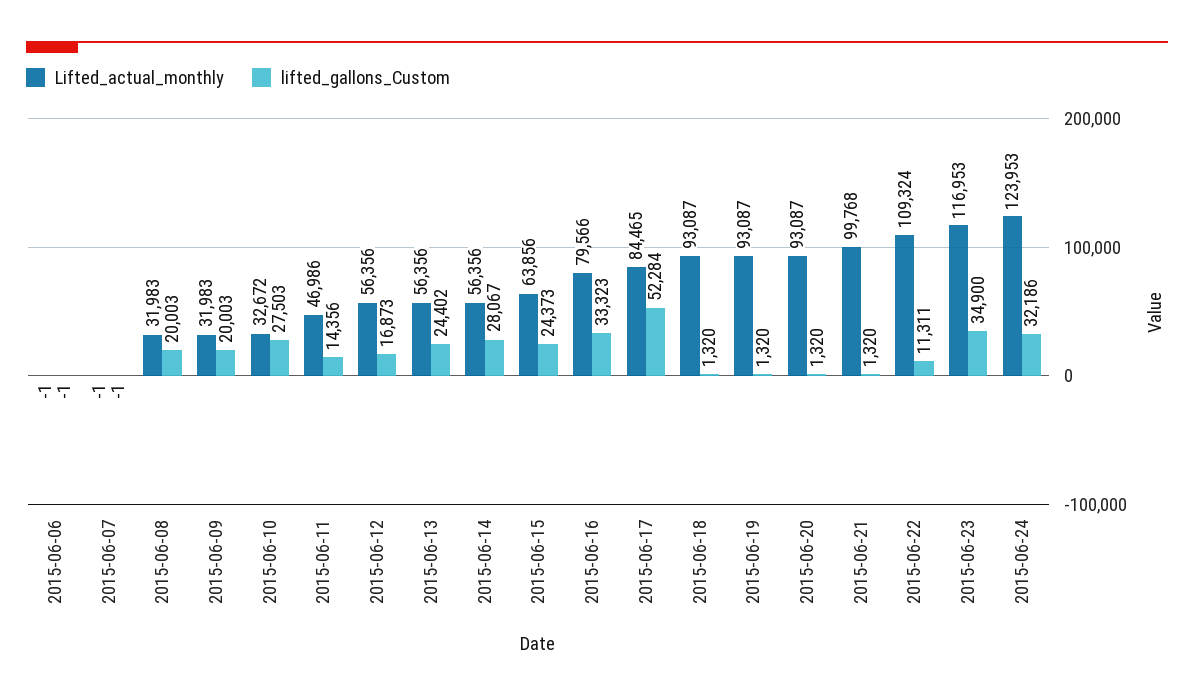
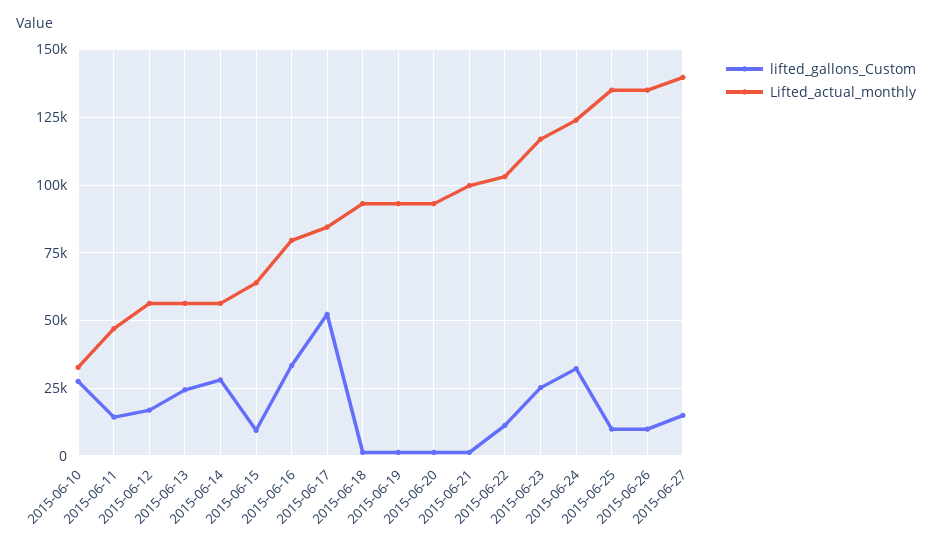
Lifted_actual_monthly, 2015-06-06: -1 -> none
lifted_gallons_Custom, 2015-06-06: -1 -> none
Lifted_actual_monthly, 2015-06-07: -1 -> none
lifted_gallons_Custom, 2015-06-07: -1 -> none
Lifted_actual_monthly, 2015-06-08: 31983 -> none
lifted_gallons_Custom, 2015-06-08: 20003 -> none
Lifted_actual_monthly, 2015-06-09: 31983 -> none
lifted_gallons_Custom, 2015-06-09: 20003 -> none
lifted_gallons_Custom, 2015-06-15: 24373 -> 10000
Lifted_actual_monthly, 2015-06-22: 109324 -> 102500
lifted_gallons_Custom, 2015-06-23: 34900 -> 25000
lifted_gallons_Custom, 2015-06-25: none -> 10000
Lifted_actual_monthly, 2015-06-25: none -> 135000
lifted_gallons_Custom, 2015-06-26: none -> 10000
Lifted_actual_monthly, 2015-06-26: none -> 135000
lifted_gallons_Custom, 2015-06-27: none -> 15000
Lifted_actual_monthly, 2015-06-27: none -> 140000

